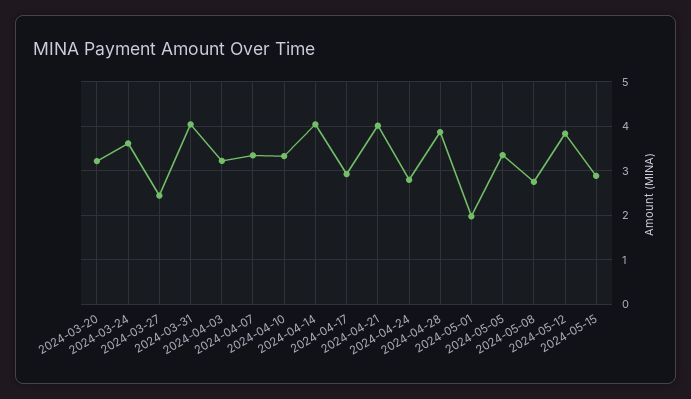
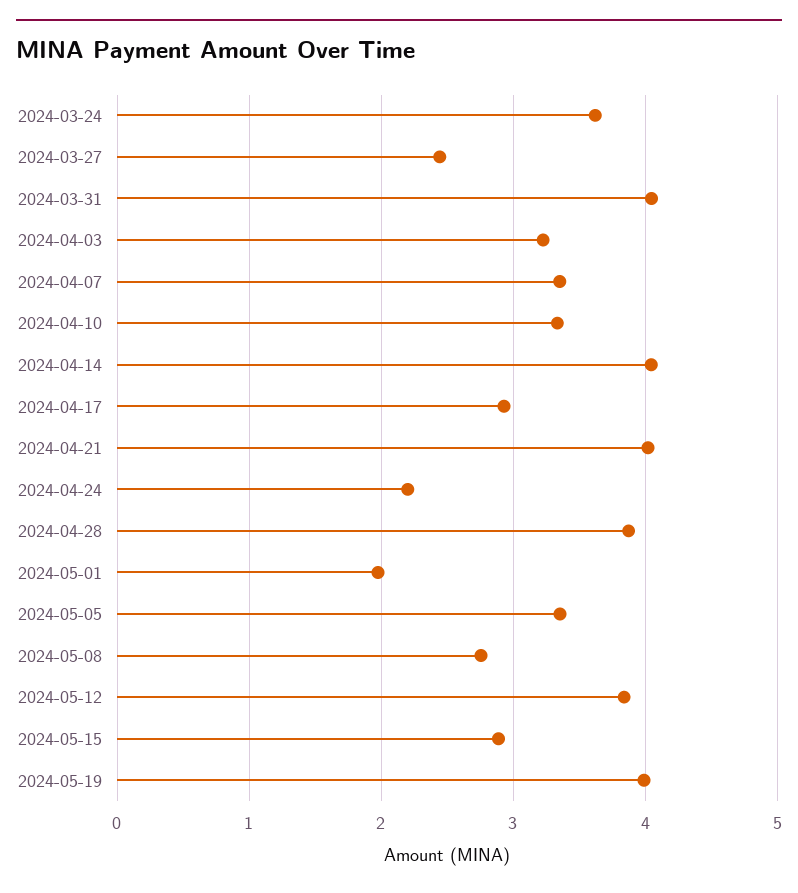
2024-03-20: 3.2 -> none
2024-04-24: 2.8 -> 2.2
2024-05-19: none -> 4

